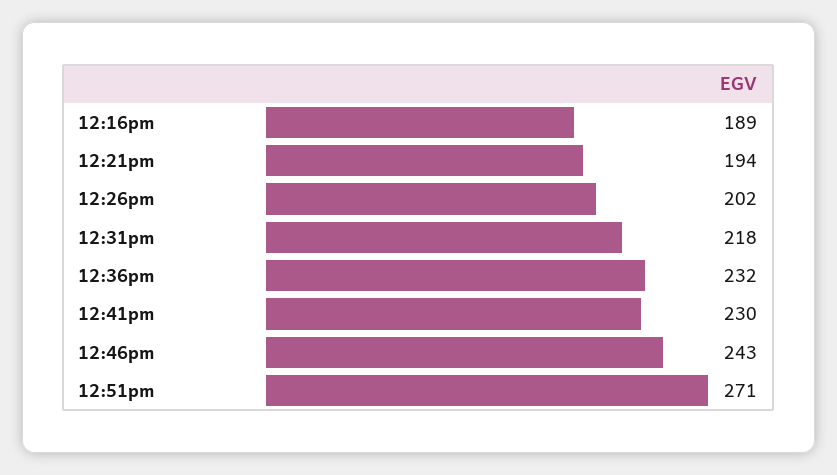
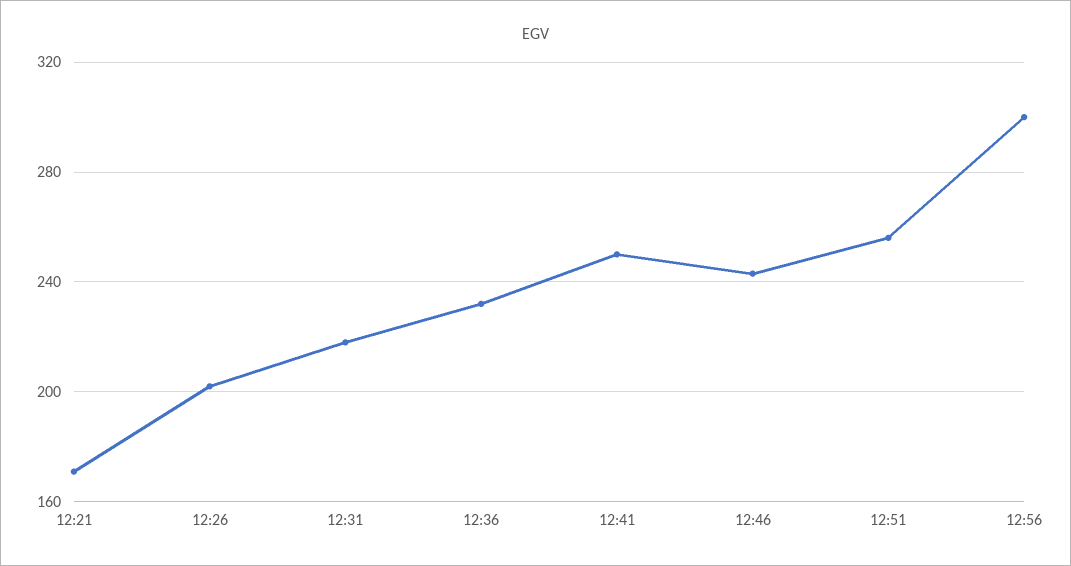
12:16pm: 189 -> none
12:21pm: 194 -> 170
12:41pm: 230 -> 250
12:51pm: 271 -> 255
12:56: none -> 300

